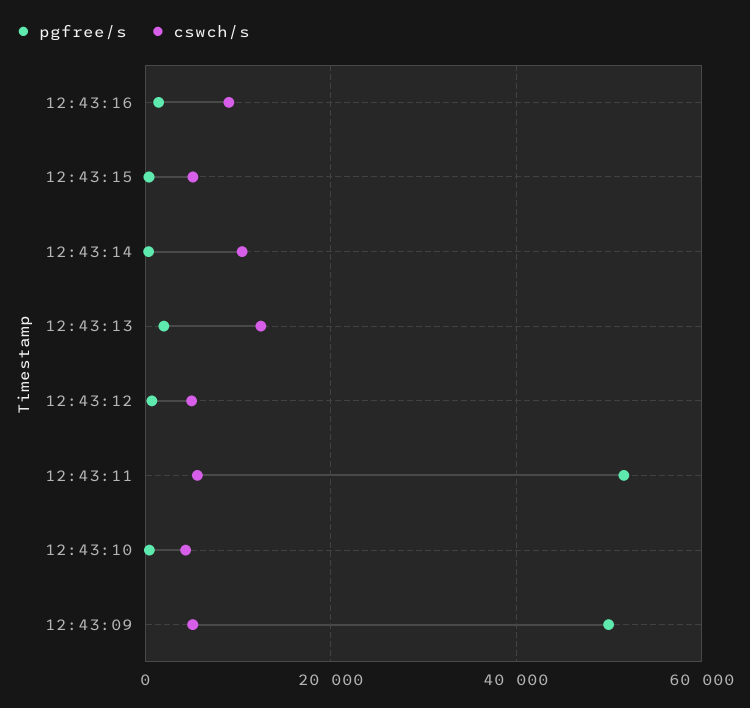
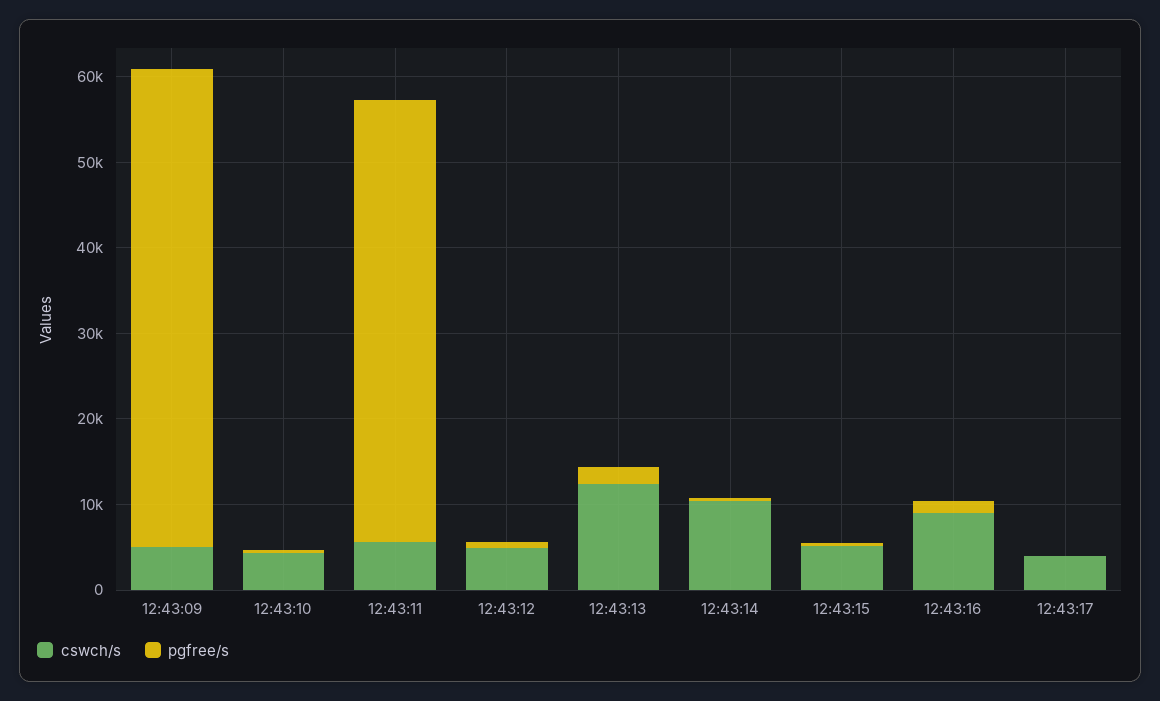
pgfree/s, 12:43:09: 50000 -> 56000
cswch/s, 12:43:17: none -> 4000
pgfree/s, 12:43:17: none -> 0

